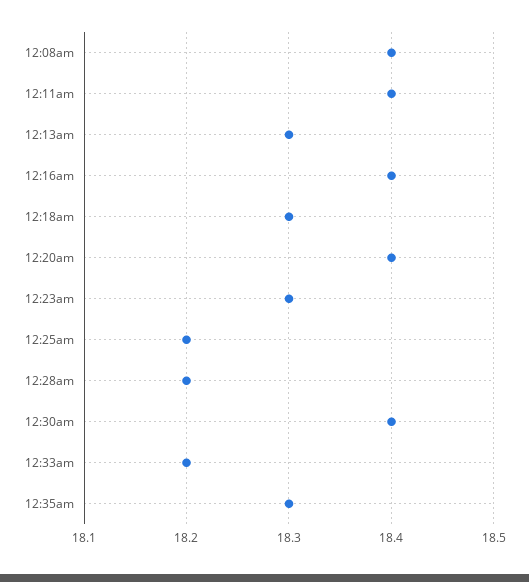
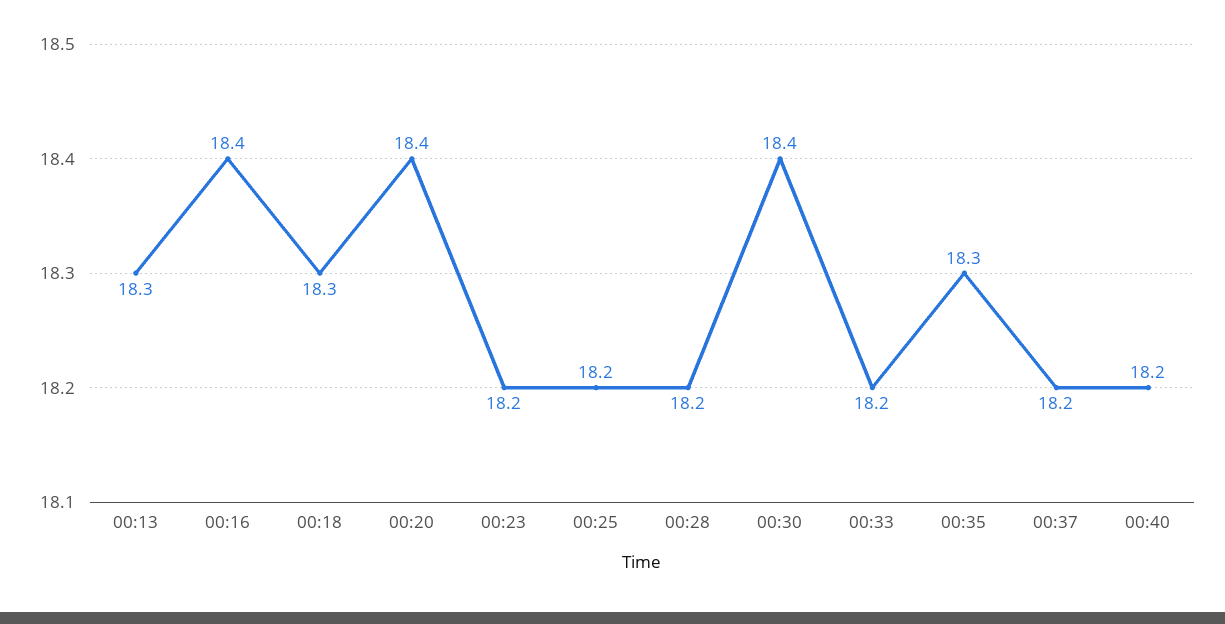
12:08am: 18.4 -> none
12:11am: 18.4 -> none
12:23am: 18.3 -> 18.2
00:37: none -> 18.2
00:40: none -> 18.2

